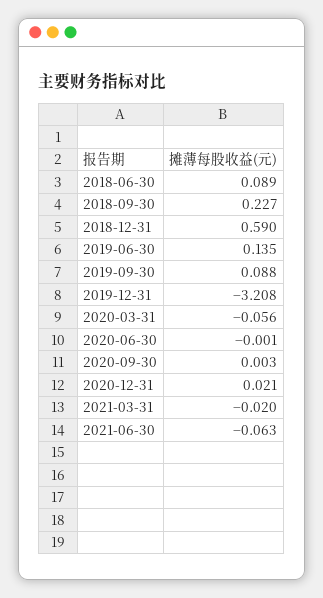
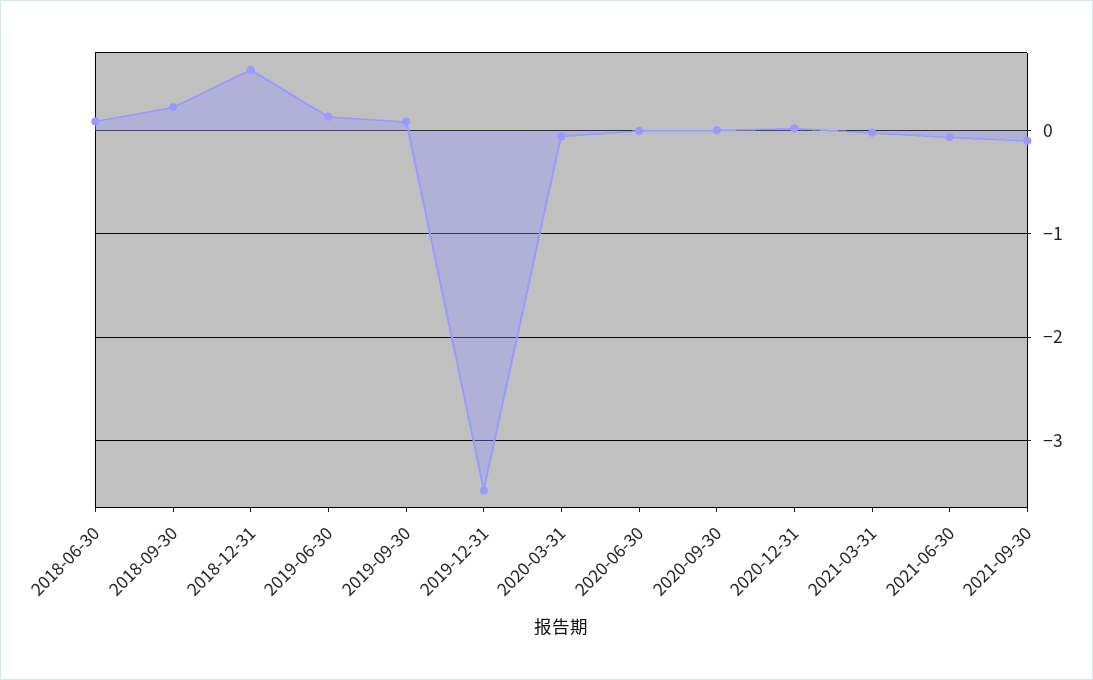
2019-12-31: -3.208 -> -3.5
2021-09-30: none -> -0.1

